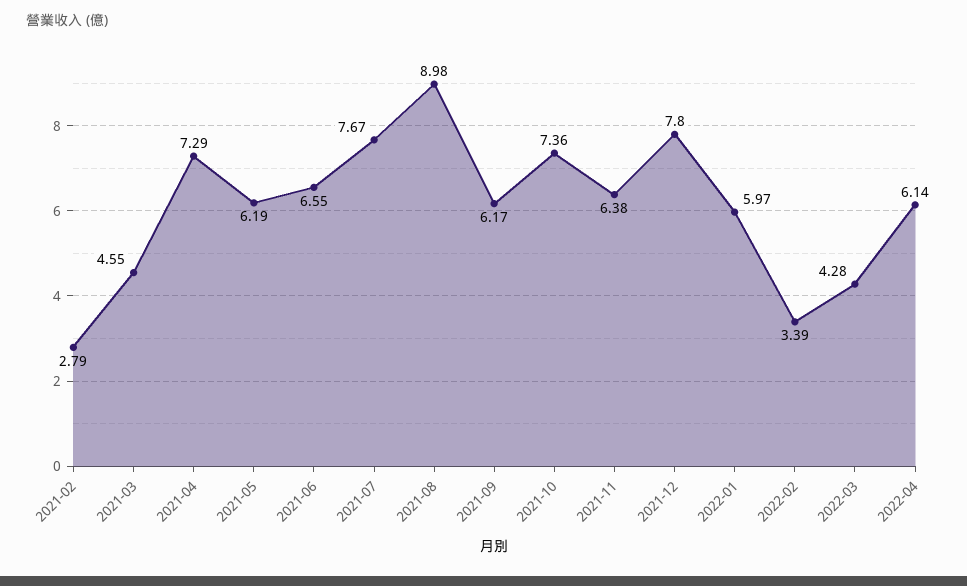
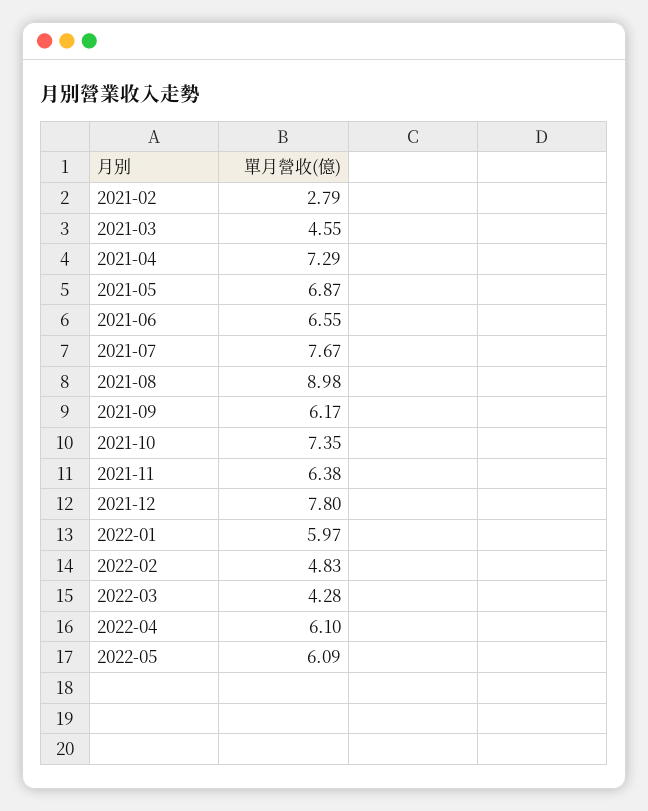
2021-05: 6.19 -> 6.87
2021-10: 7.36 -> 7.35
2022-02: 3.39 -> 4.83
2022-04: 6.14 -> 6.1
2022-05: none -> 6.09

